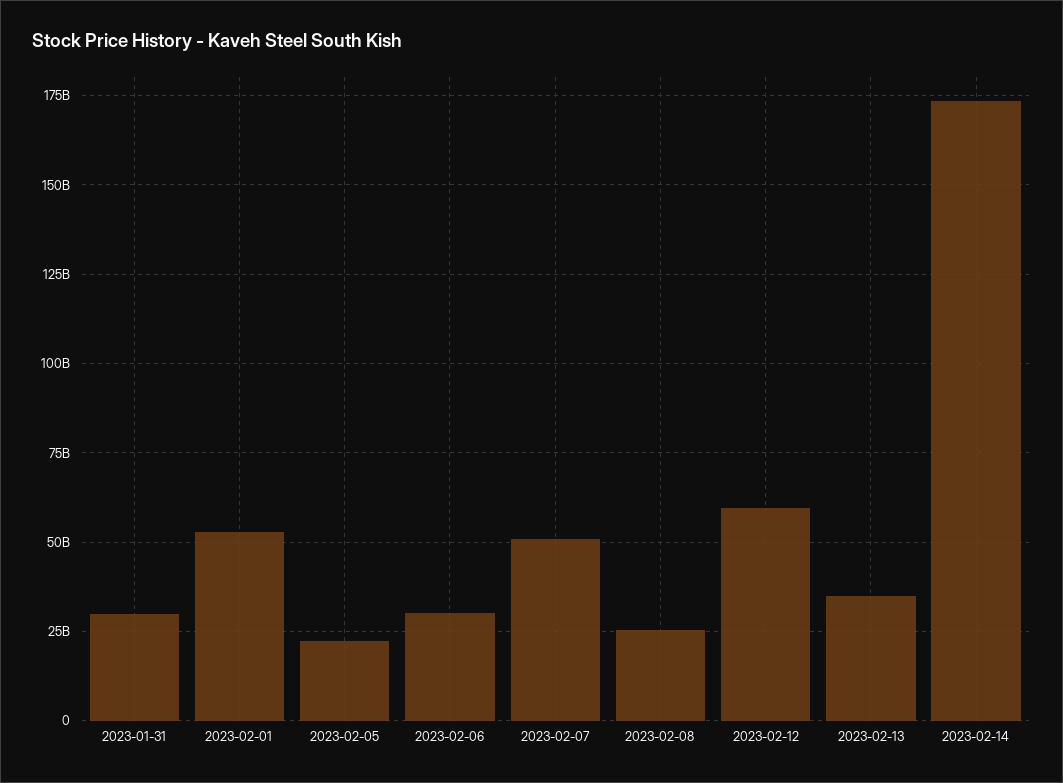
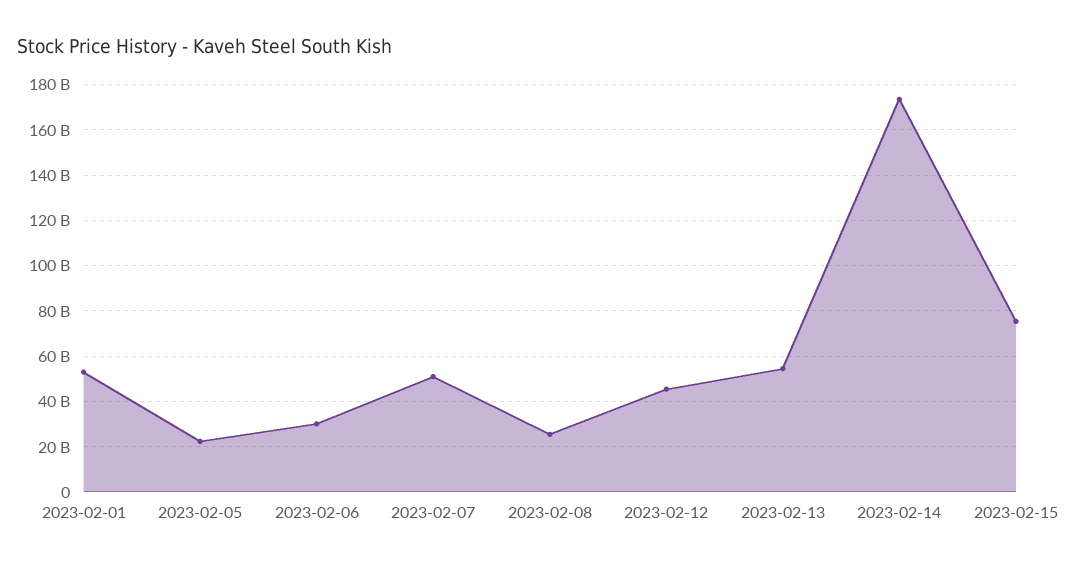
2023-01-31: 30000000000 -> none
2023-02-12: 60000000000 -> 45000000000
2023-02-13: 35000000000 -> 55000000000
2023-02-15: none -> 75000000000

